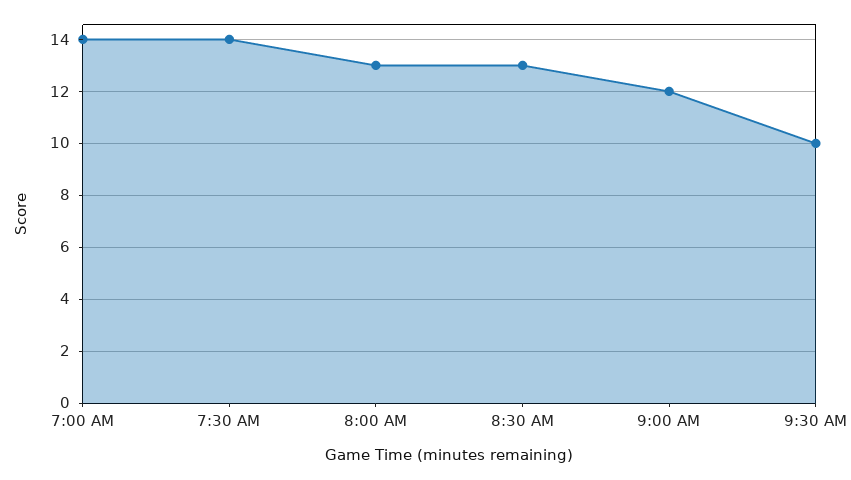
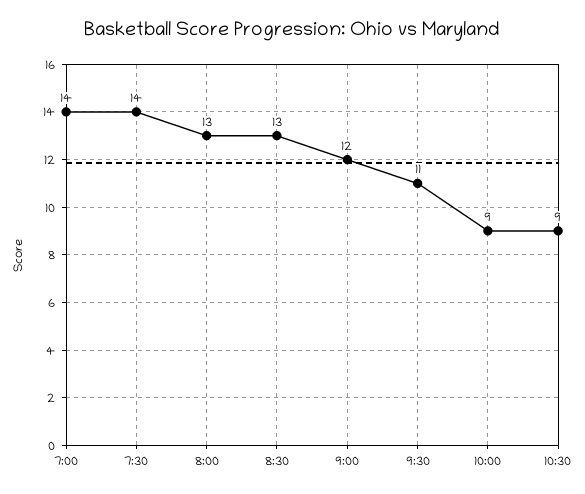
9:30 AM: 10 -> 11
10:00: none -> 9
10:30: none -> 9

